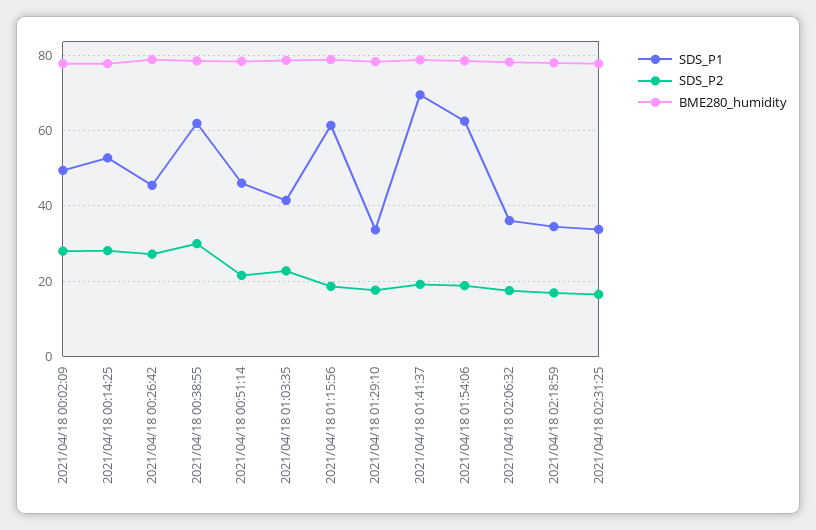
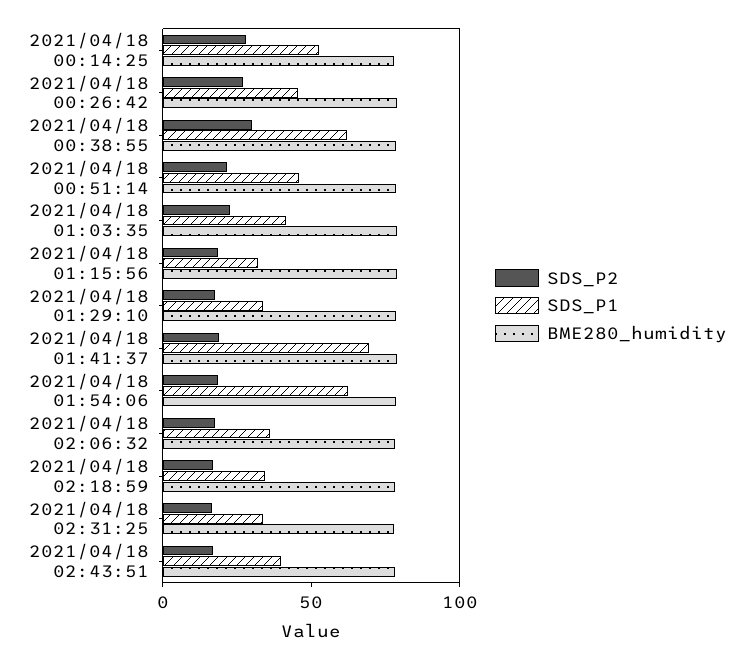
SDS_P1, 2021/04/18 00:02:09: 50 -> none
SDS_P2, 2021/04/18 00:02:09: 28 -> none
BME280_humidity, 2021/04/18 00:02:09: 78 -> none
SDS_P1, 2021/04/18 01:15:56: 62 -> 30
SDS_P2, 2021/04/18 02:43:51: none -> 20
SDS_P1, 2021/04/18 02:43:51: none -> 40
BME280_humidity, 2021/04/18 02:43:51: none -> 80

